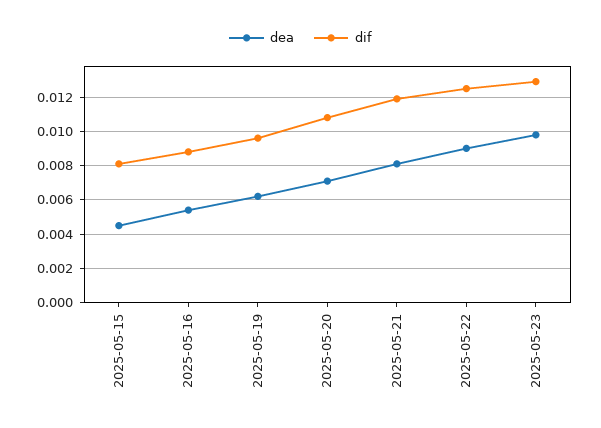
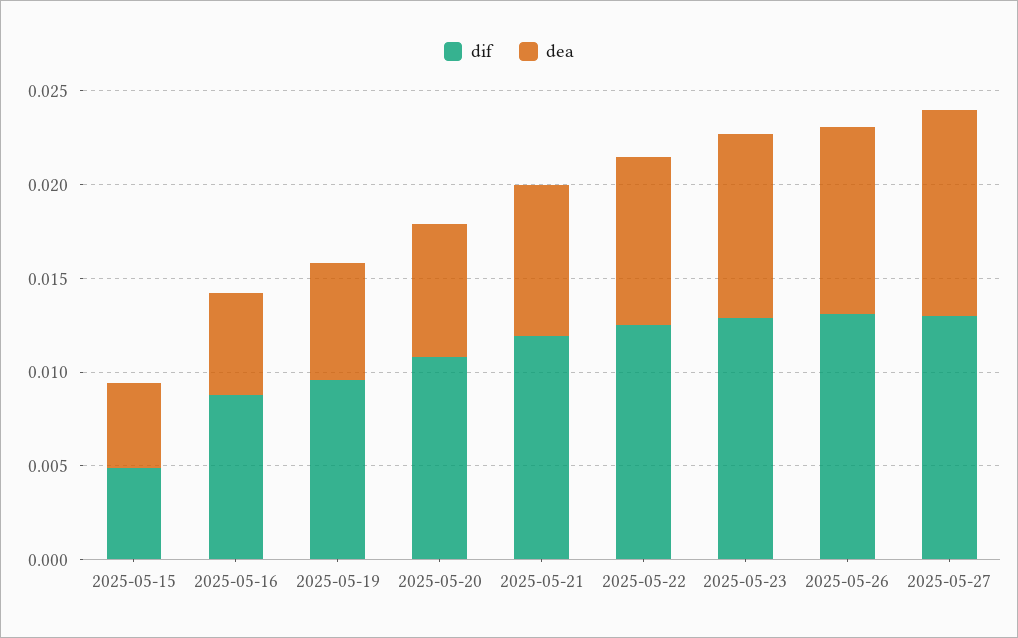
dif, 2025-05-15: 0.008 -> 0.005
dif, 2025-05-26: none -> 0.013
dea, 2025-05-26: none -> 0.01
dif, 2025-05-27: none -> 0.013
dea, 2025-05-27: none -> 0.011

